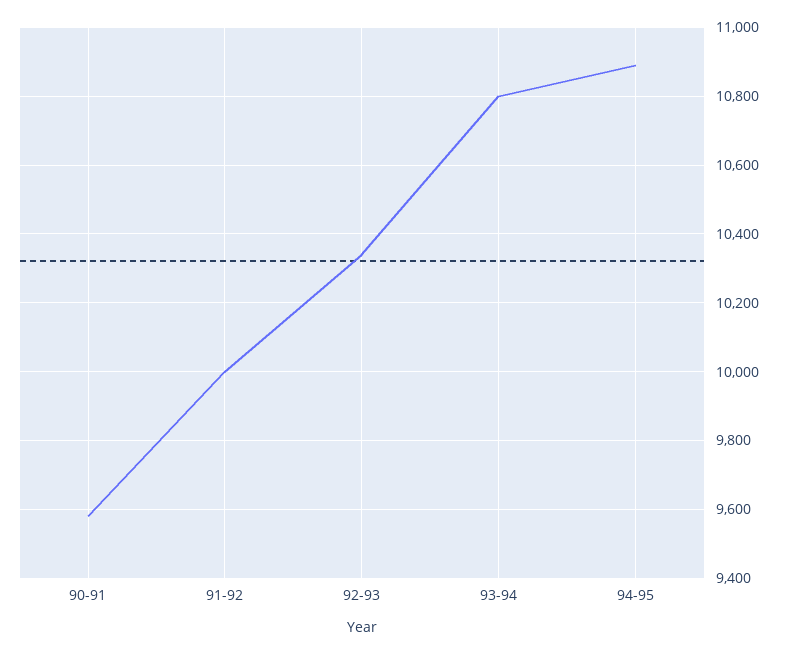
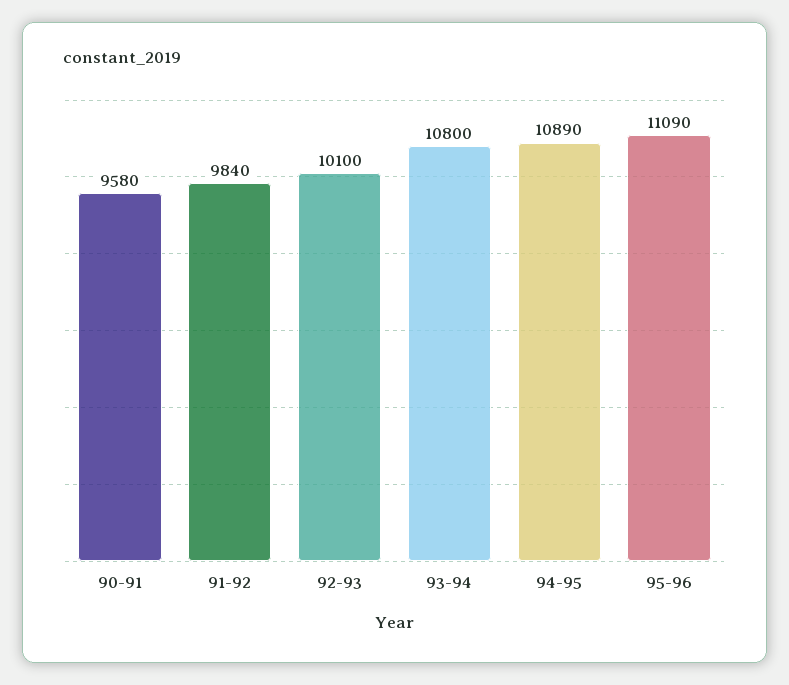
91-92: 10000 -> 9840
92-93: 10340 -> 10100
95-96: none -> 11090

